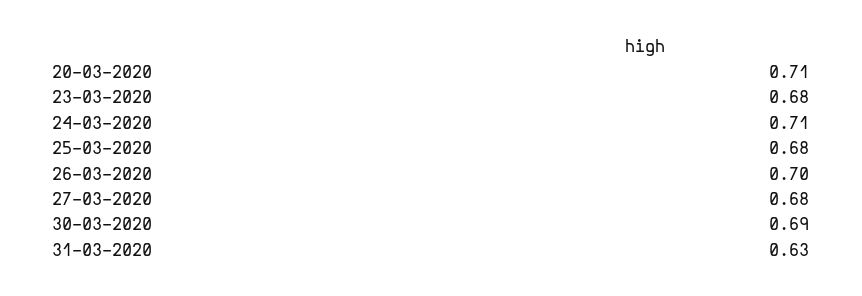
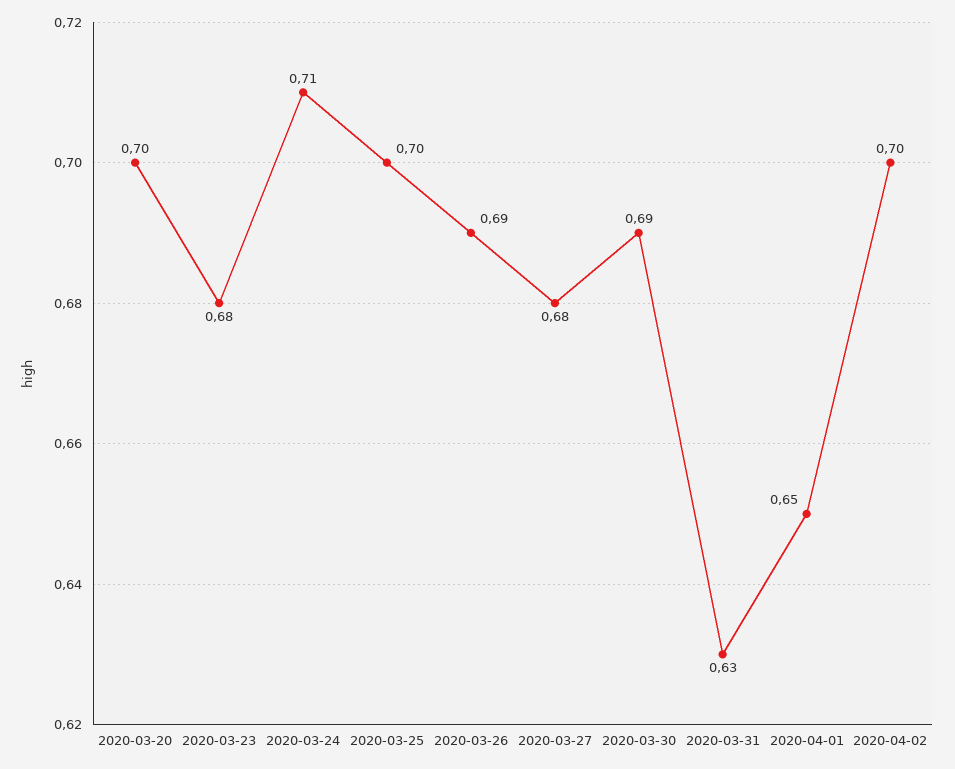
20-03-2020: 0.71 -> 0.7
25-03-2020: 0.68 -> 0.7
26-03-2020: 0.7 -> 0.69
2020-04-01: none -> 0.65
2020-04-02: none -> 0.7

